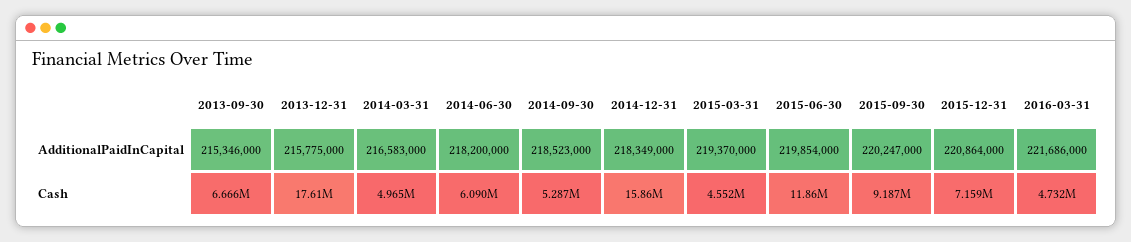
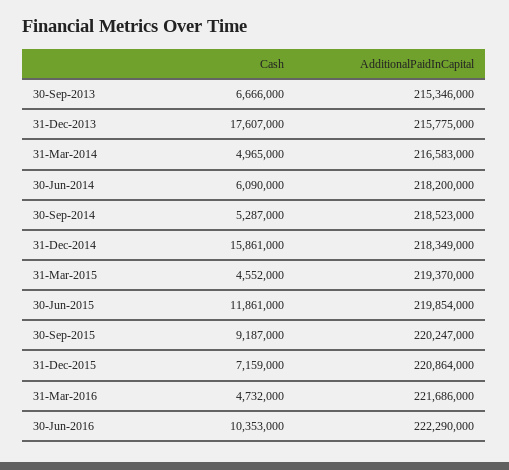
30-Jun-2016, Cash: none -> 10353000
30-Jun-2016, AdditionalPaidInCapital: none -> 222290000

